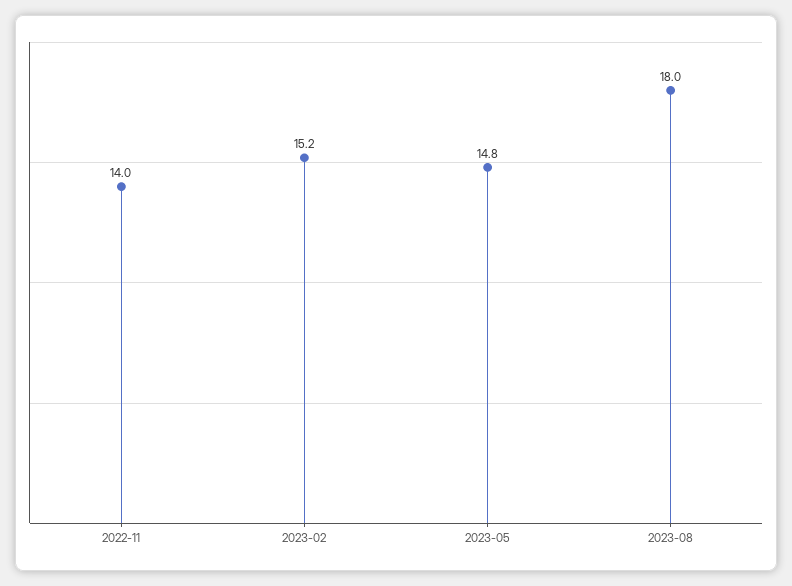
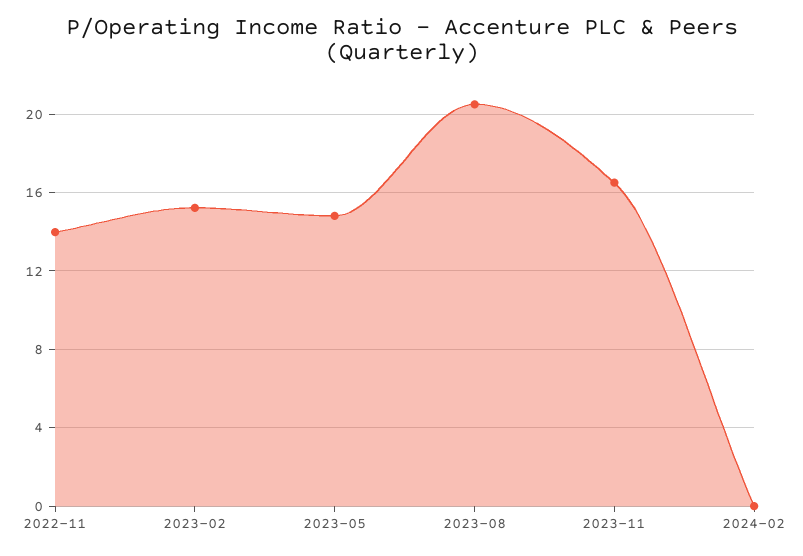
2023-08: 18 -> 20.5
2023-11: none -> 16.5
2024-02: none -> 0

